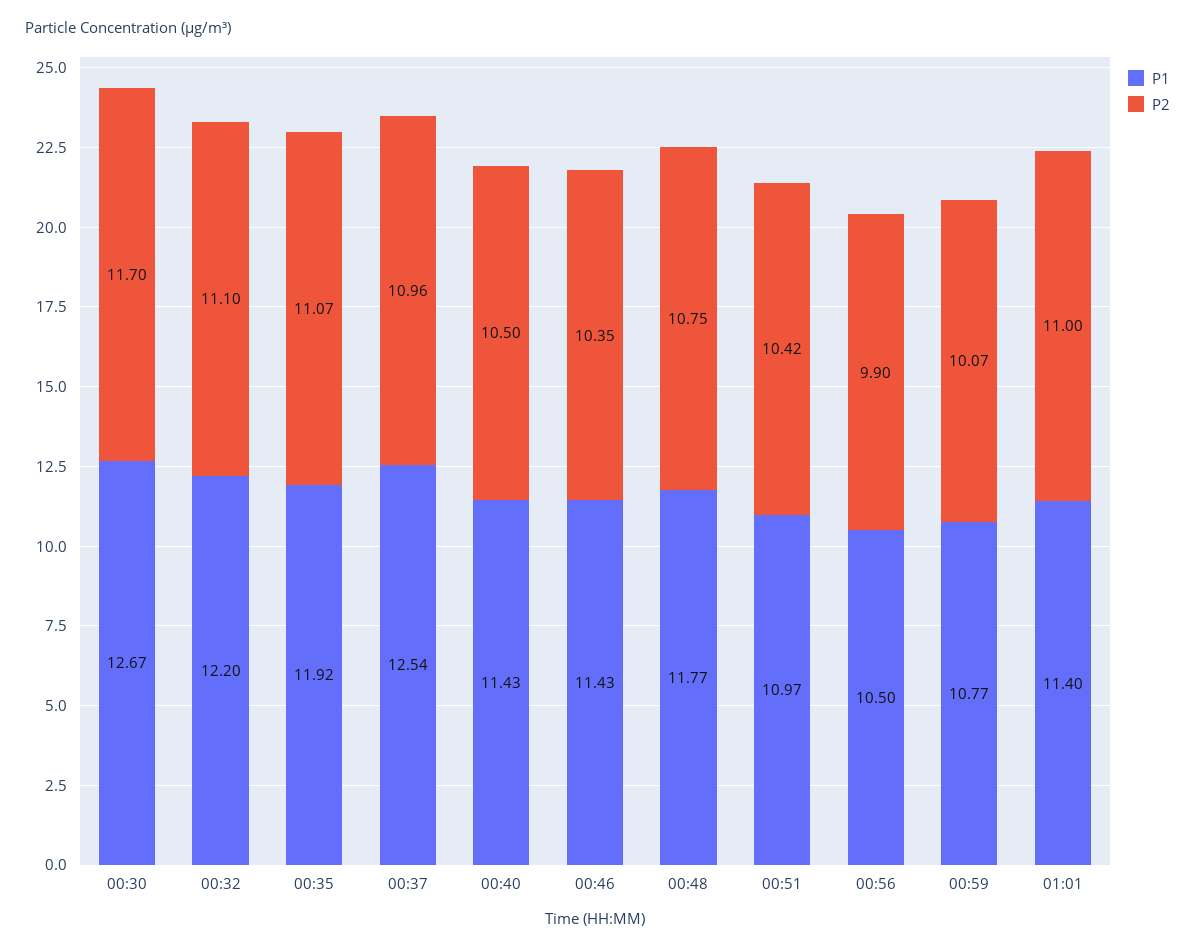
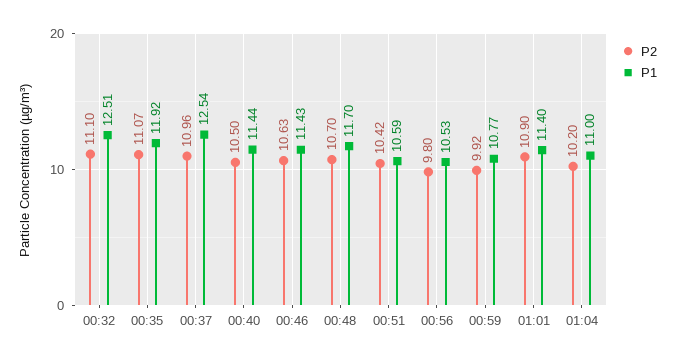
P1, 00:30: 12.67 -> none
P2, 00:30: 11.7 -> none
P1, 00:32: 12.2 -> 12.51
P1, 00:40: 11.43 -> 11.44
P2, 00:46: 10.35 -> 10.63
P1, 00:48: 11.77 -> 11.7
P2, 00:48: 10.75 -> 10.7
P1, 00:51: 10.97 -> 10.59
P1, 00:56: 10.5 -> 10.53
P2, 00:56: 9.9 -> 9.8
P2, 00:59: 10.07 -> 9.92
P2, 01:01: 11 -> 10.9
P2, 01:04: none -> 10.2
P1, 01:04: none -> 11

